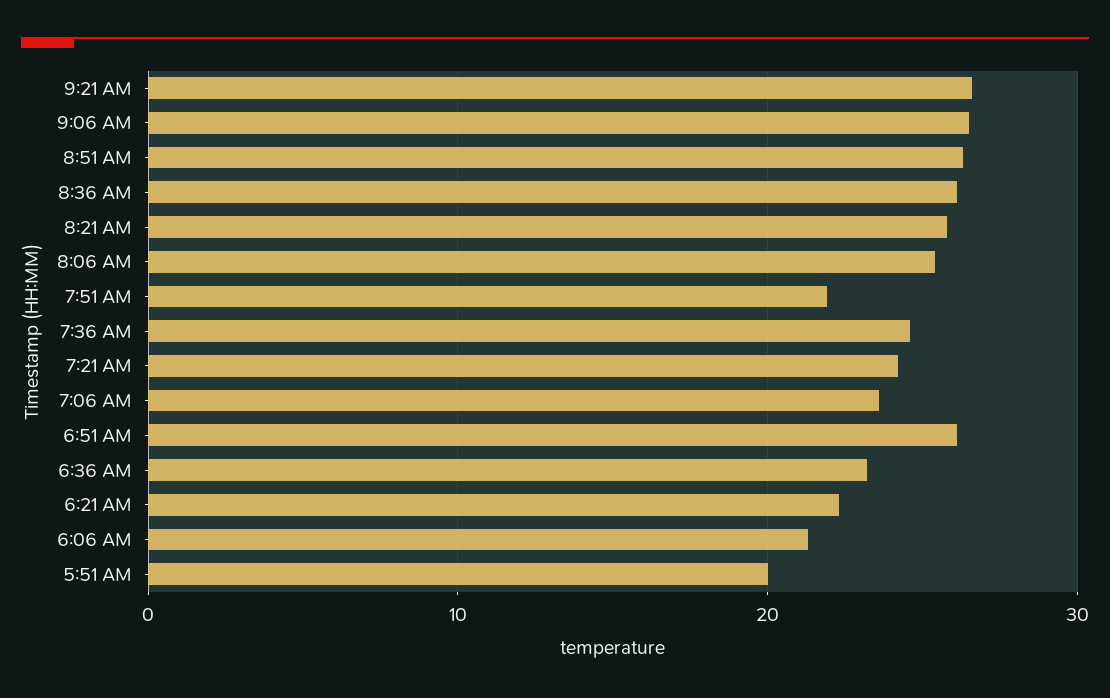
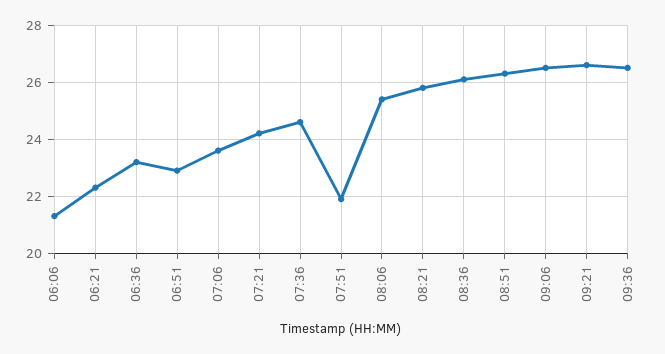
6:51 AM: 26 -> 23
5:51 AM: 20 -> none
09:36: none -> 26.5

